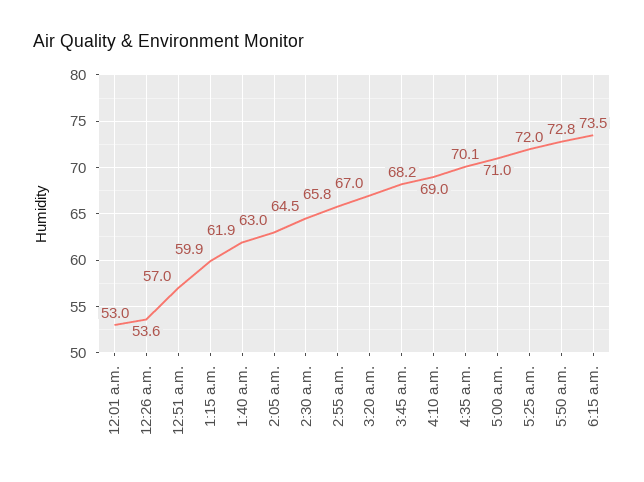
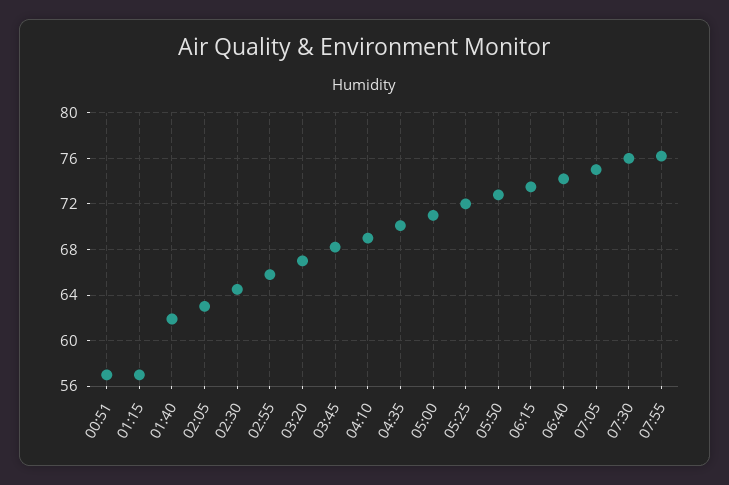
12:01 a.m.: 53 -> none
12:26 a.m.: 53.6 -> none
1:15 a.m.: 59.9 -> 57
06:40: none -> 74
07:05: none -> 75
07:30: none -> 76
07:55: none -> 76

